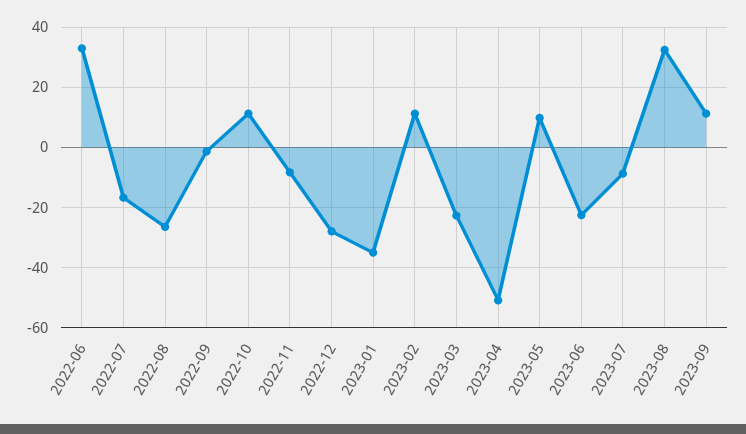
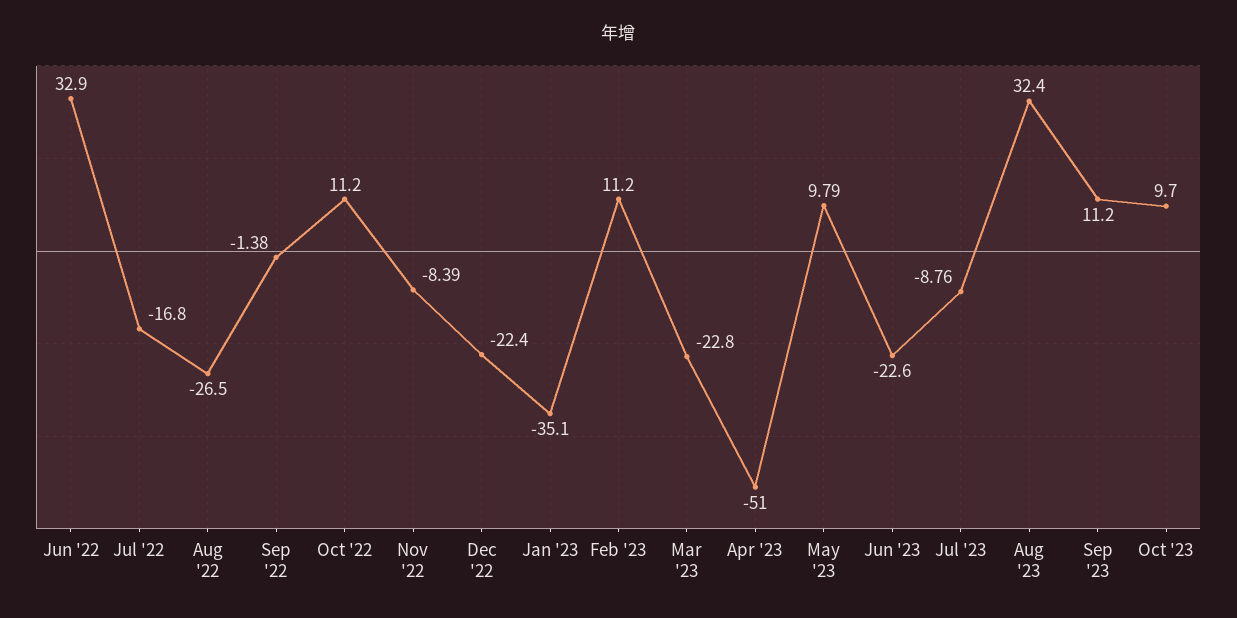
2022-12: -28 -> -22.4
Oct '23: none -> 9.7

